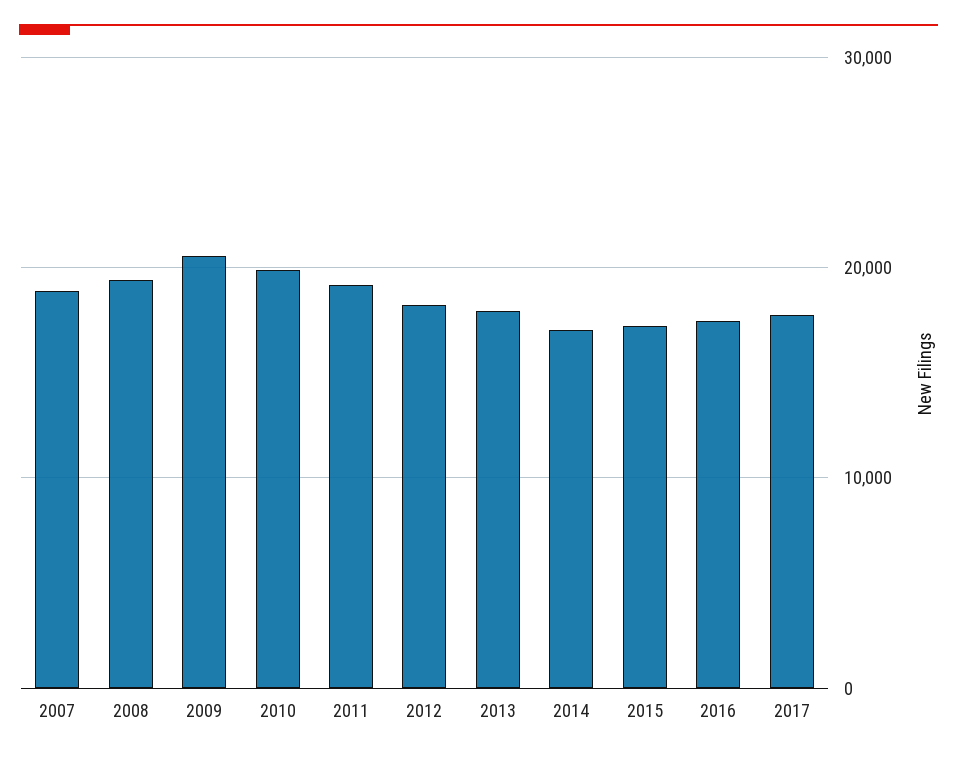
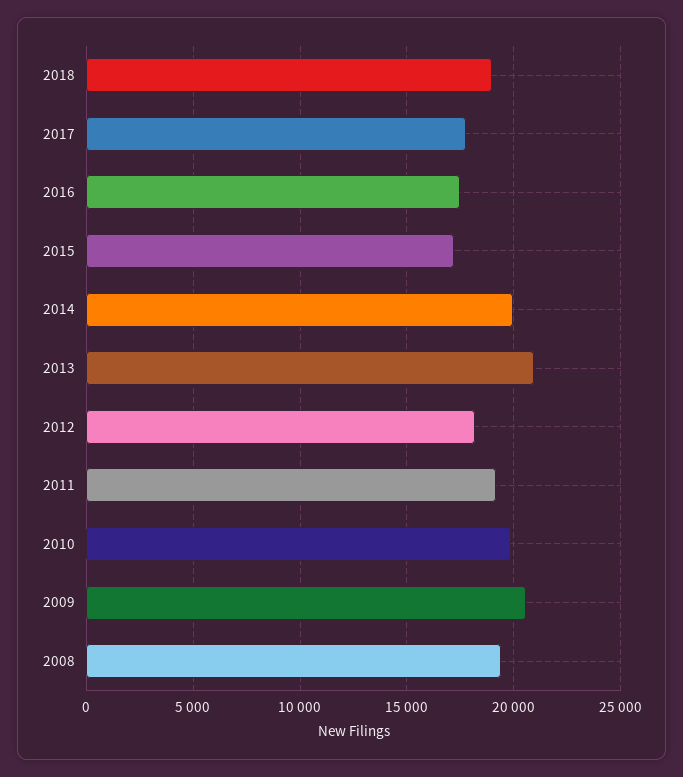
2007: 19000 -> none
2013: 18000 -> 21000
2014: 17000 -> 20000
2018: none -> 19000

